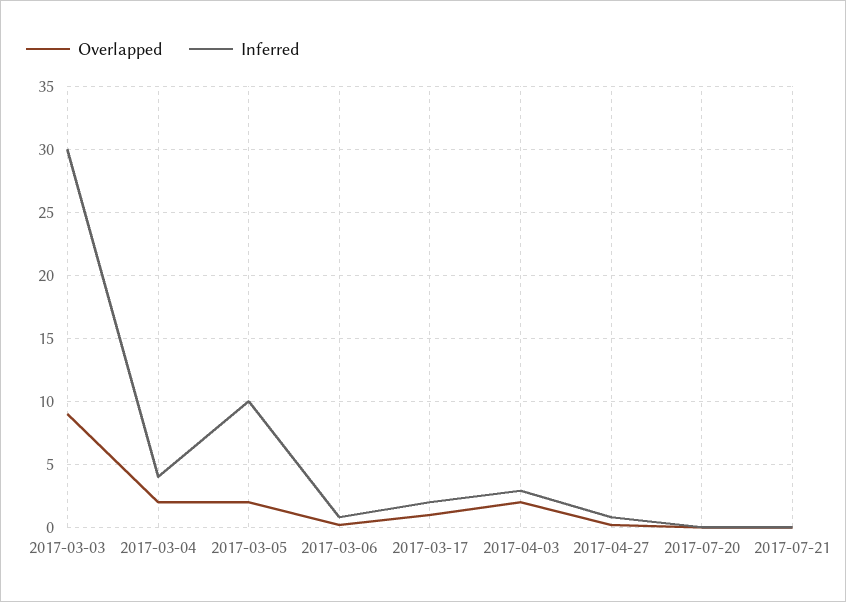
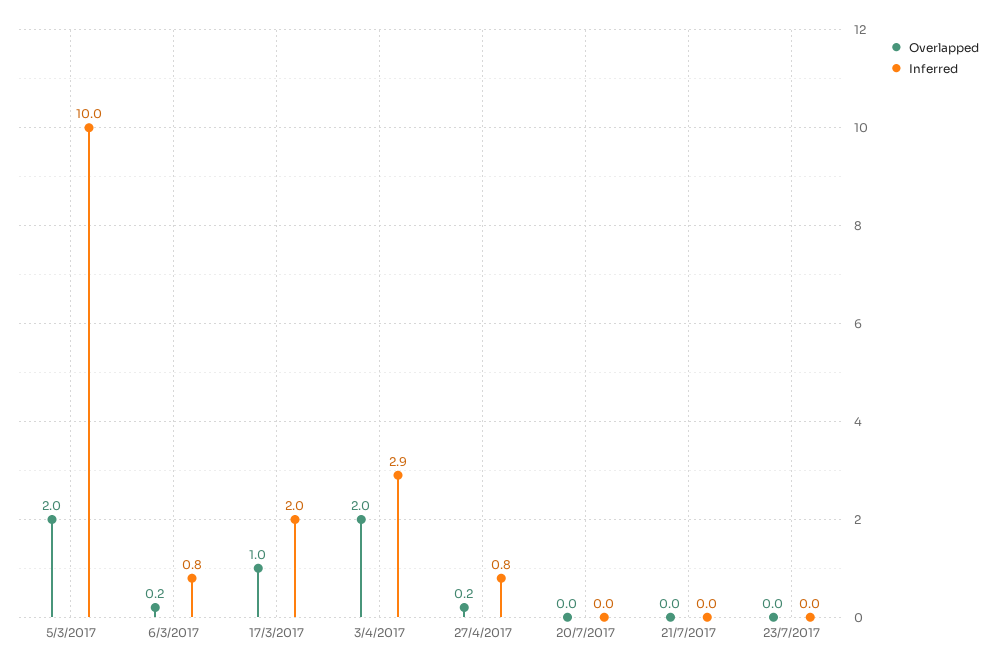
Overlapped, 2017-03-03: 9 -> none
Inferred, 2017-03-03: 30 -> none
Overlapped, 2017-03-04: 2 -> none
Inferred, 2017-03-04: 4 -> none
Overlapped, 23/7/2017: none -> 0
Inferred, 23/7/2017: none -> 0

